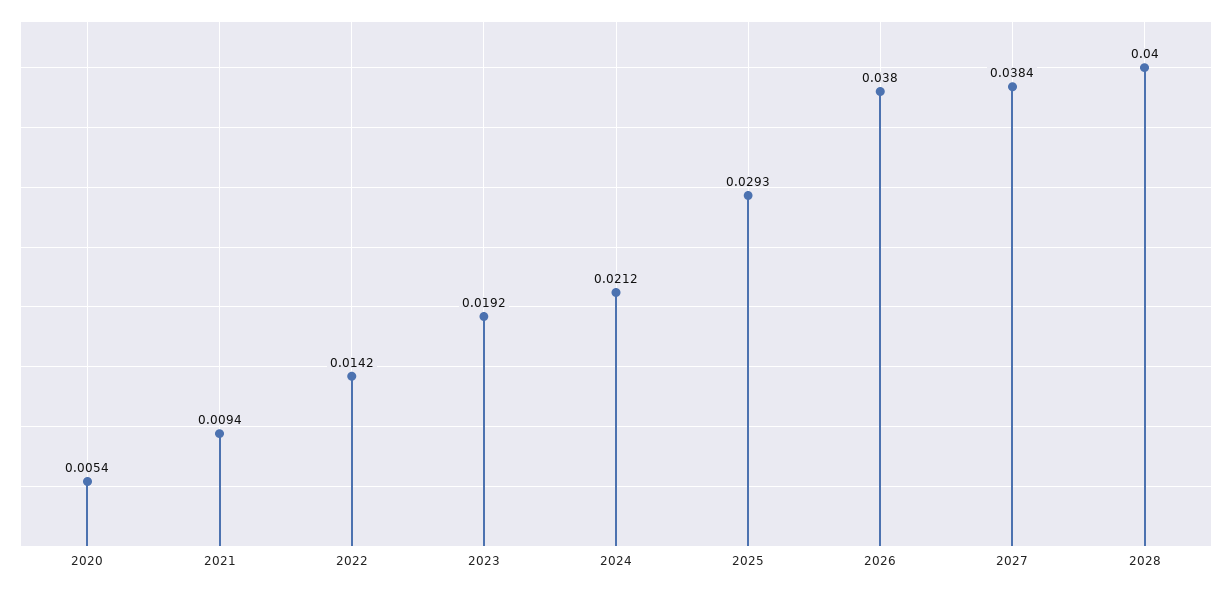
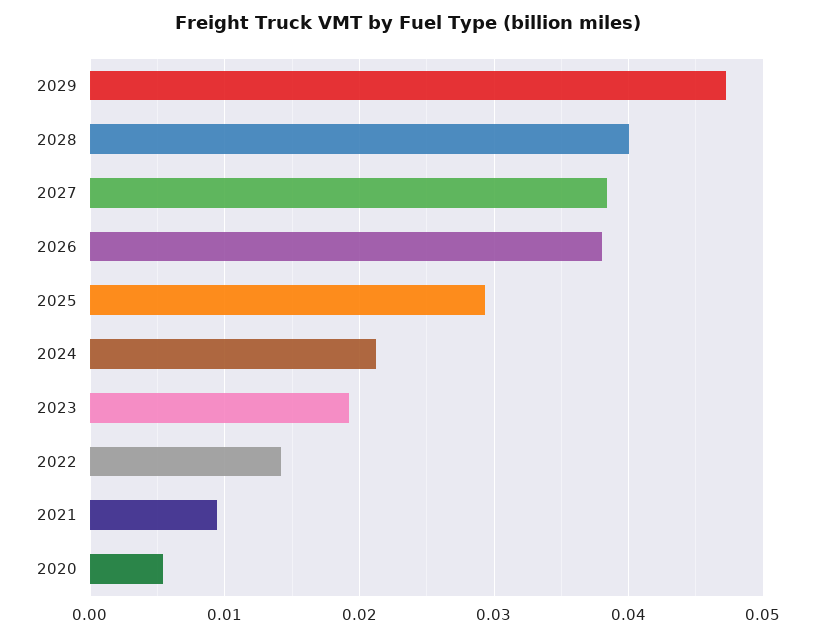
2029: none -> 0.047

